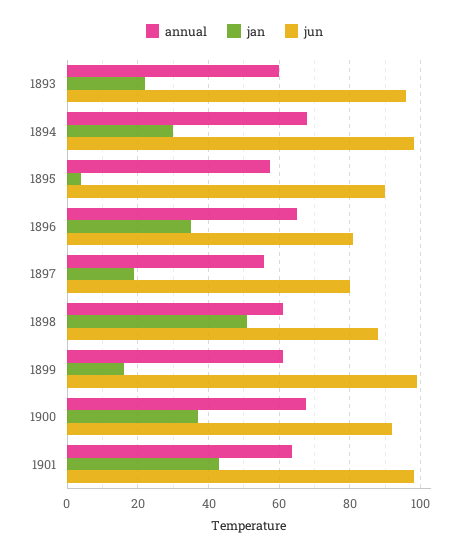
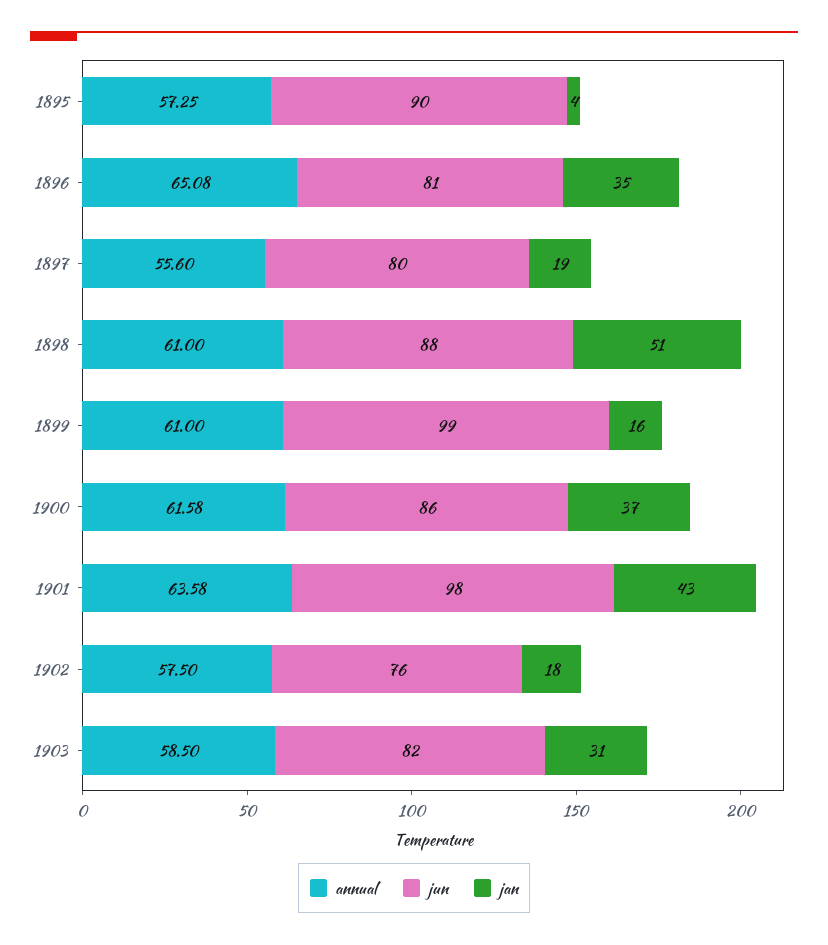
annual, 1893: 60 -> none
jan, 1893: 22 -> none
jun, 1893: 96 -> none
annual, 1894: 68 -> none
jan, 1894: 30 -> none
jun, 1894: 98 -> none
annual, 1900: 68 -> 61.58
jun, 1900: 92 -> 86
annual, 1902: none -> 57.5
jun, 1902: none -> 76
jan, 1902: none -> 18
annual, 1903: none -> 58.5
jun, 1903: none -> 82
jan, 1903: none -> 31

